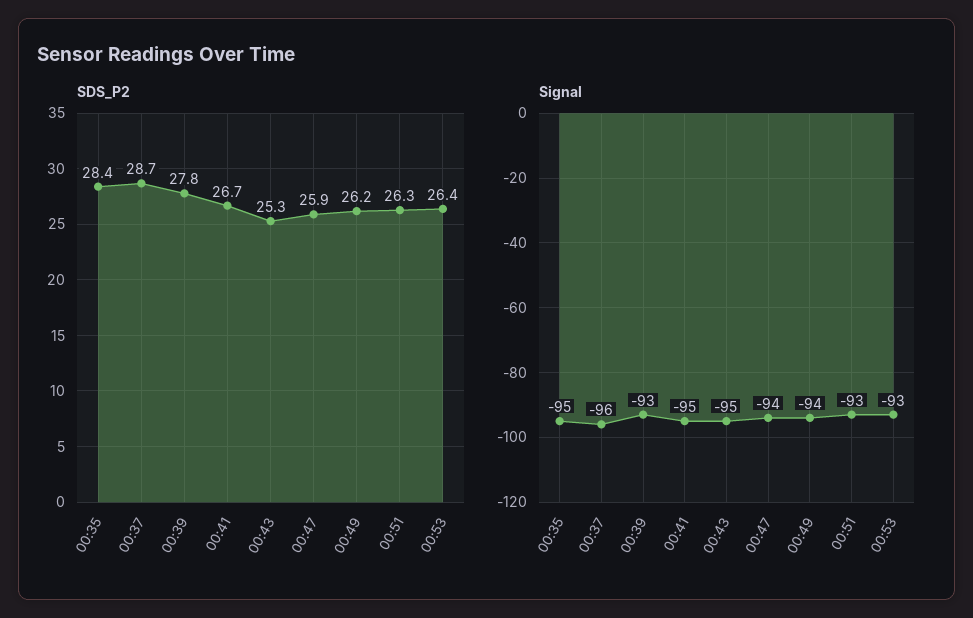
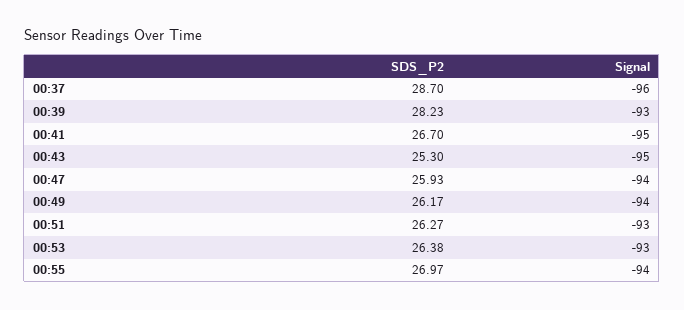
SDS_P2, 00:35: 28.4 -> none
SDS_P2, 00:39: 27.8 -> 28.23
Signal, 00:35: -95 -> none
SDS_P2, 00:55: none -> 26.97
Signal, 00:55: none -> -94

